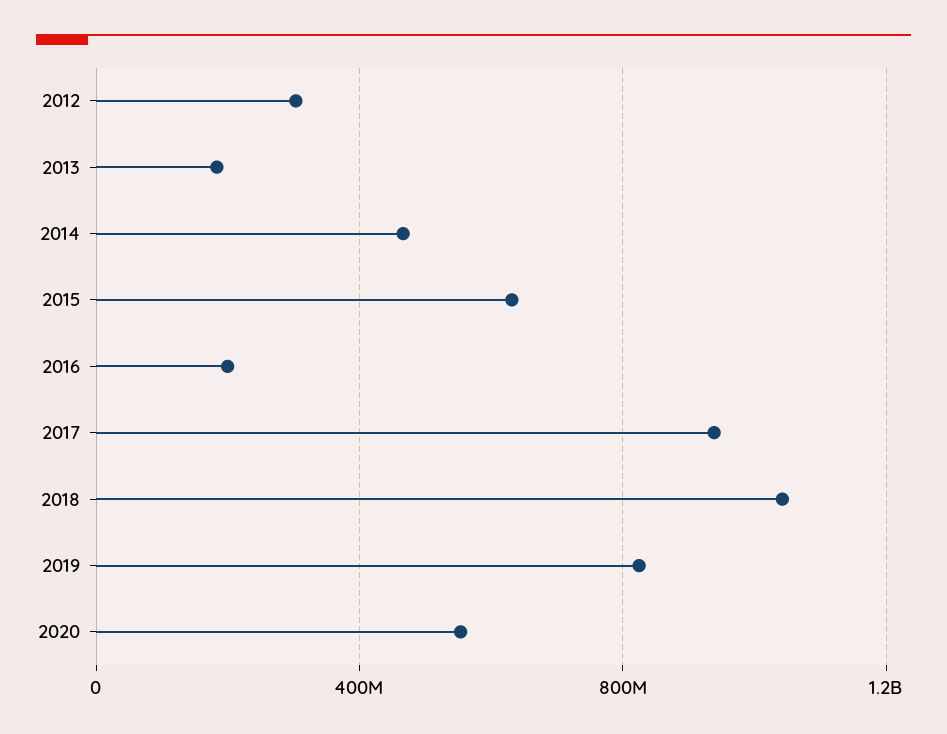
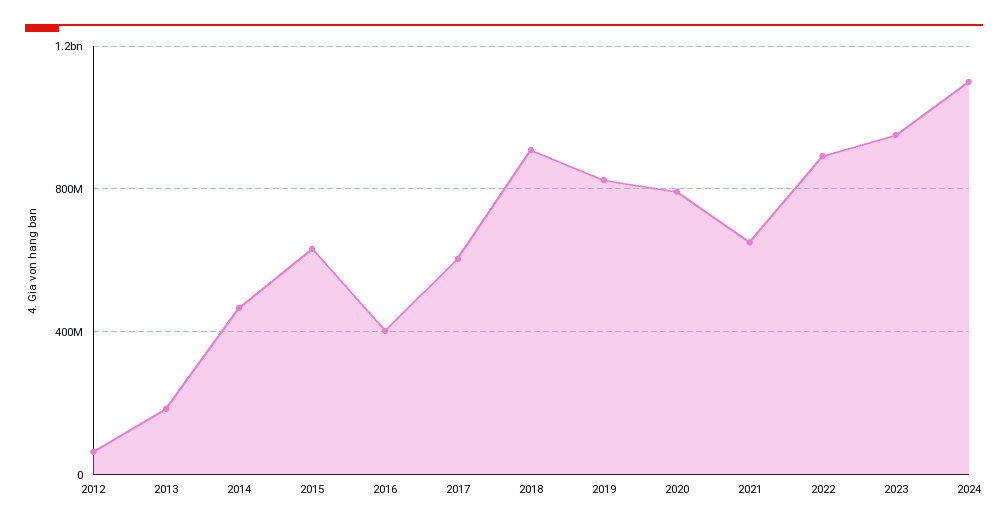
2012: 300000000 -> 50000000
2016: 200000000 -> 400000000
2017: 950000000 -> 600000000
2018: 1050000000 -> 900000000
2020: 550000000 -> 800000000
2021: none -> 650000000
2022: none -> 900000000
2023: none -> 950000000
2024: none -> 1100000000

